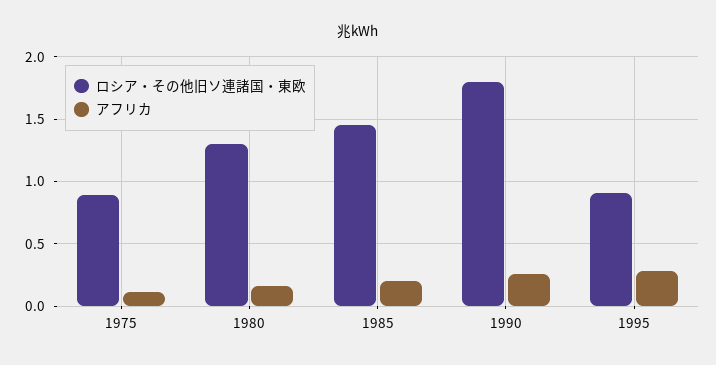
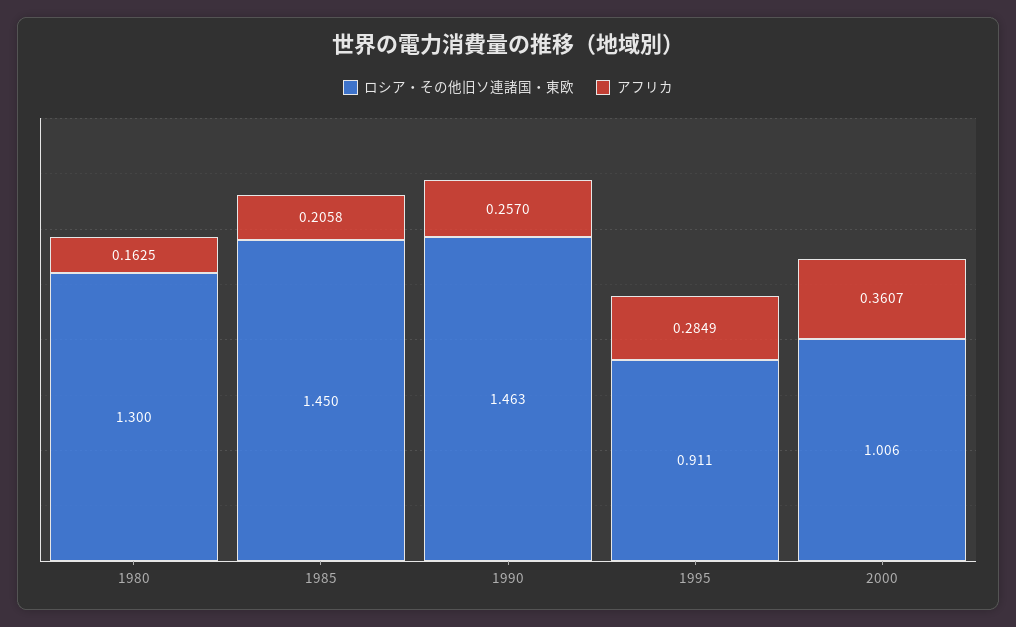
ロシア・その他旧ソ連諸国・東欧, 1975: 0.9 -> none
アフリカ, 1975: 0.1 -> none
ロシア・その他旧ソ連諸国・東欧, 1990: 1.8 -> 1.463
ロシア・その他旧ソ連諸国・東欧, 2000: none -> 1.006
アフリカ, 2000: none -> 0.3607

